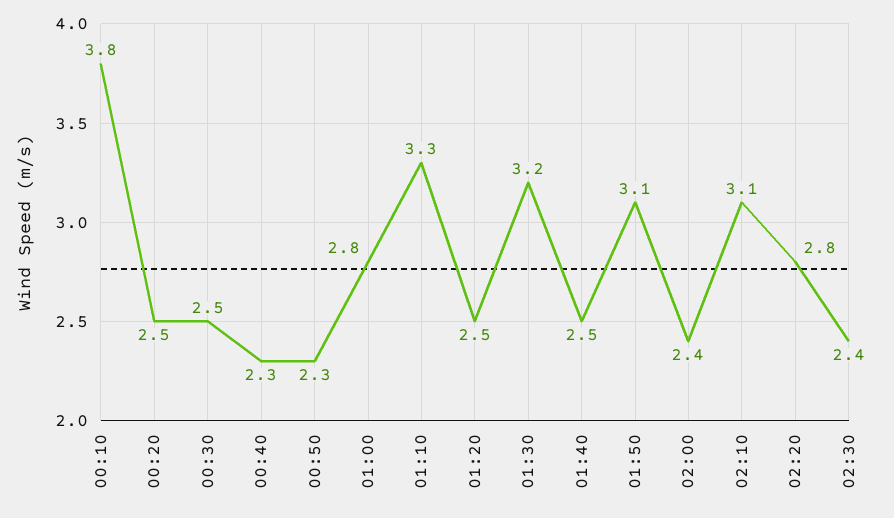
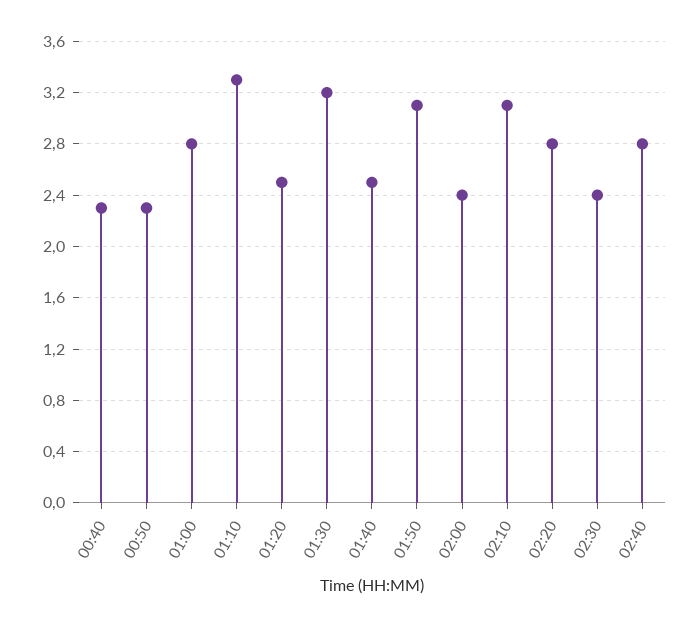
00:10: 3.8 -> none
00:20: 2.5 -> none
00:30: 2.5 -> none
02:40: none -> 2.8

